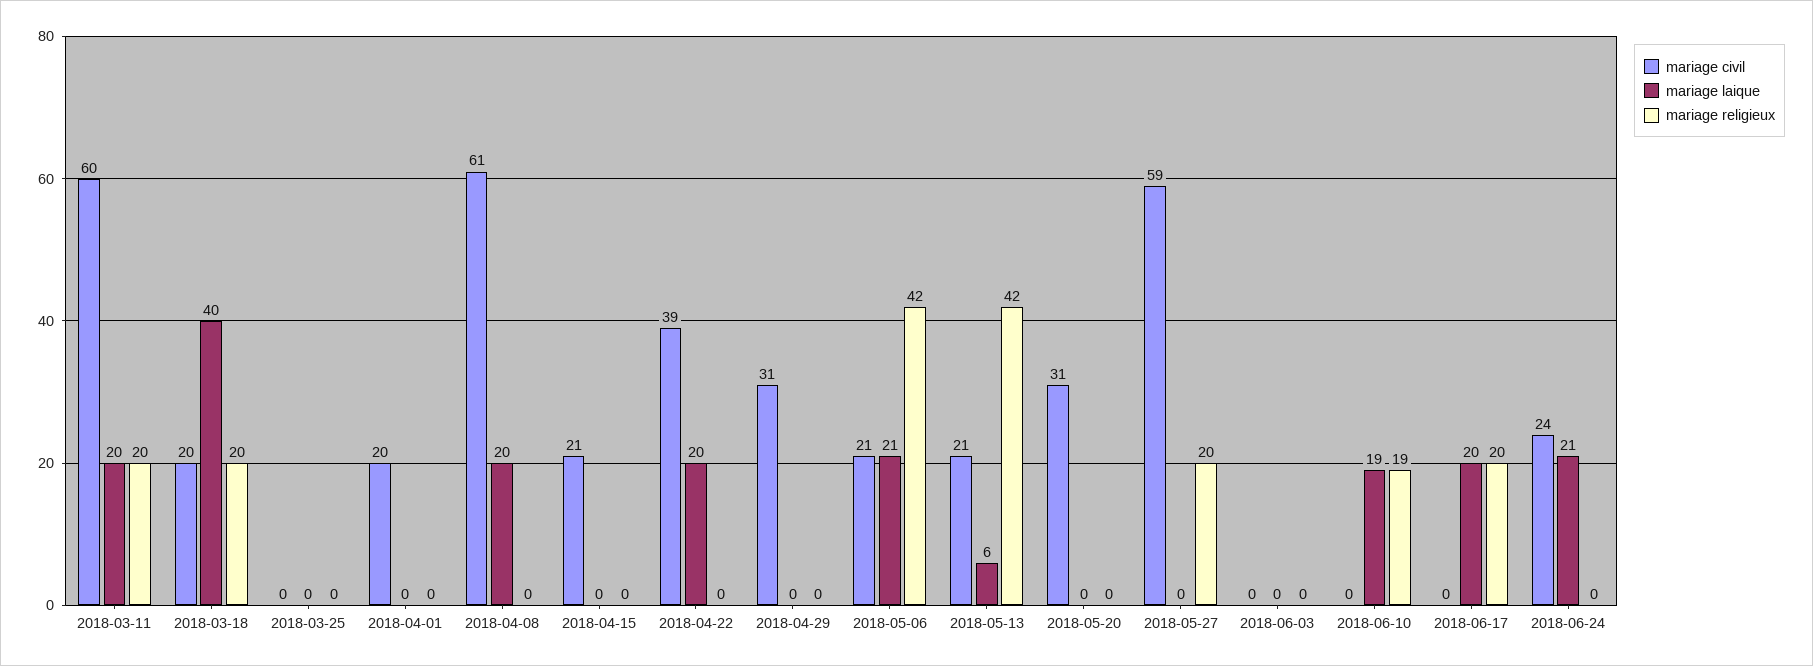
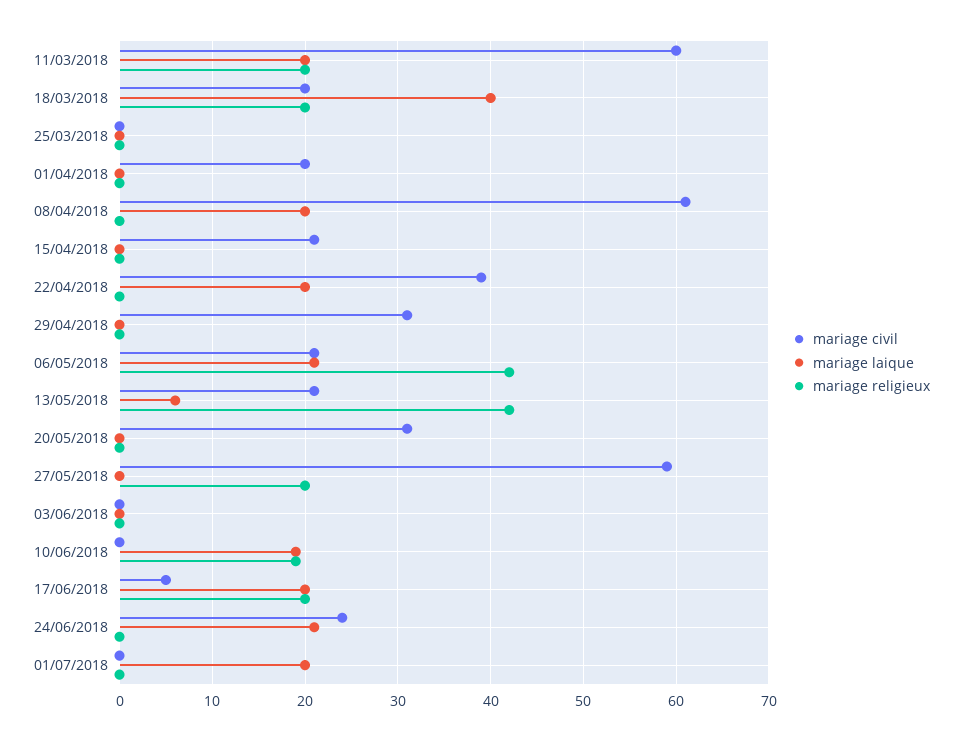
mariage civil, 2018-06-17: 0 -> 5
mariage civil, 01/07/2018: none -> 0
mariage laique, 01/07/2018: none -> 20
mariage religieux, 01/07/2018: none -> 0

